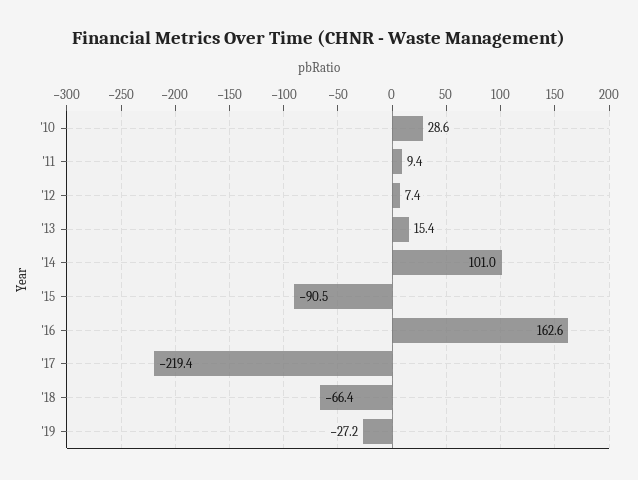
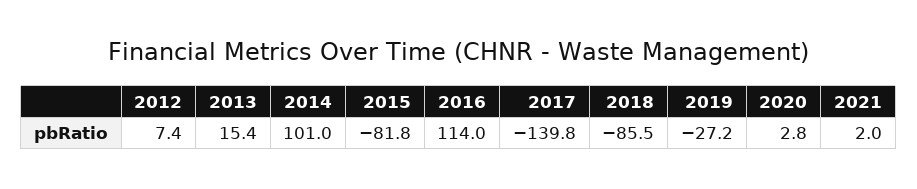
'10: 28.6 -> none
'11: 9.4 -> none
'15: -90.5 -> -81.8
'16: 162.6 -> 114
'17: -219.4 -> -139.8
'18: -66.4 -> -85.5
2020: none -> 2.8
2021: none -> 2

